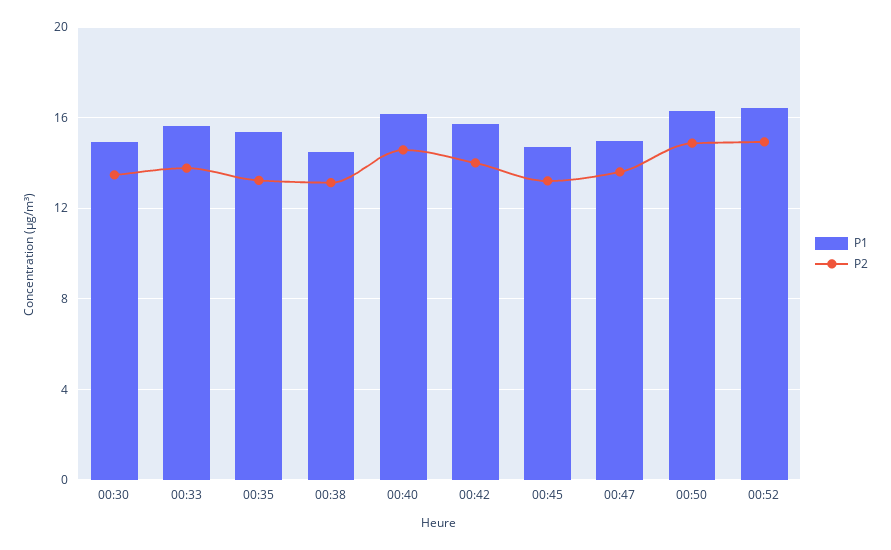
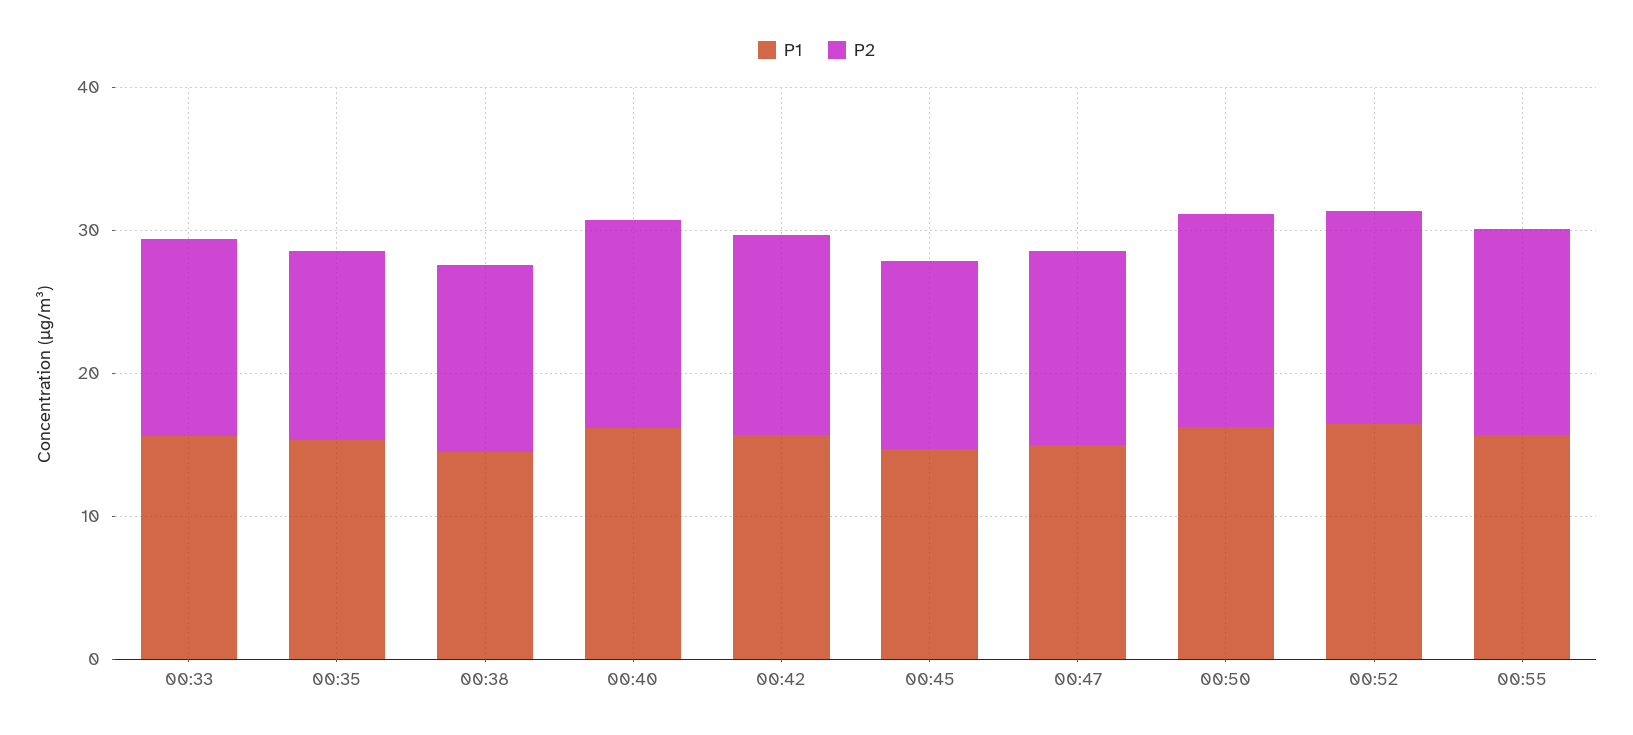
P1, 00:30: 15 -> none
P2, 00:30: 13.5 -> none
P1, 00:55: none -> 16
P2, 00:55: none -> 14

